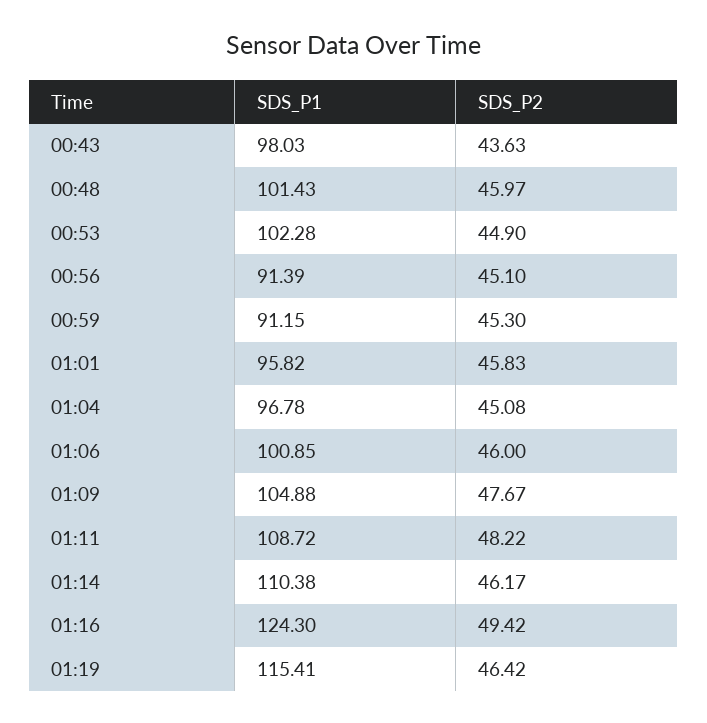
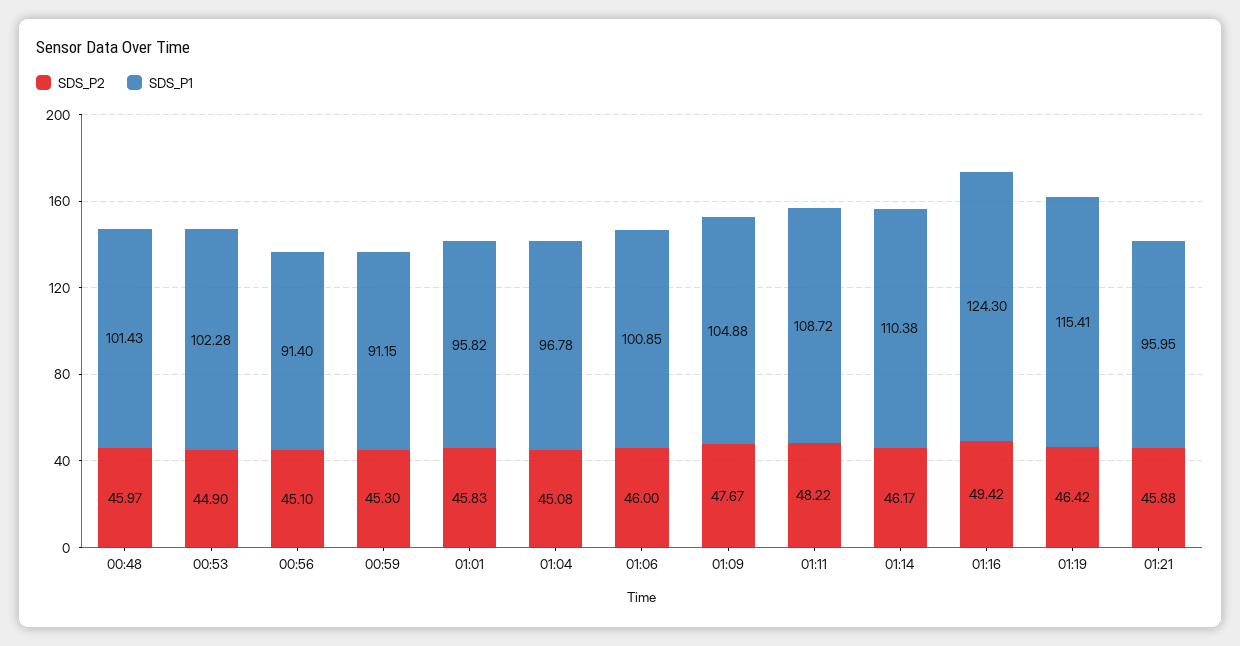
SDS_P1, 00:43: 98.03 -> none
SDS_P2, 00:43: 43.63 -> none
SDS_P1, 00:56: 91.39 -> 91.4
SDS_P2, 01:21: none -> 45.88
SDS_P1, 01:21: none -> 95.95

